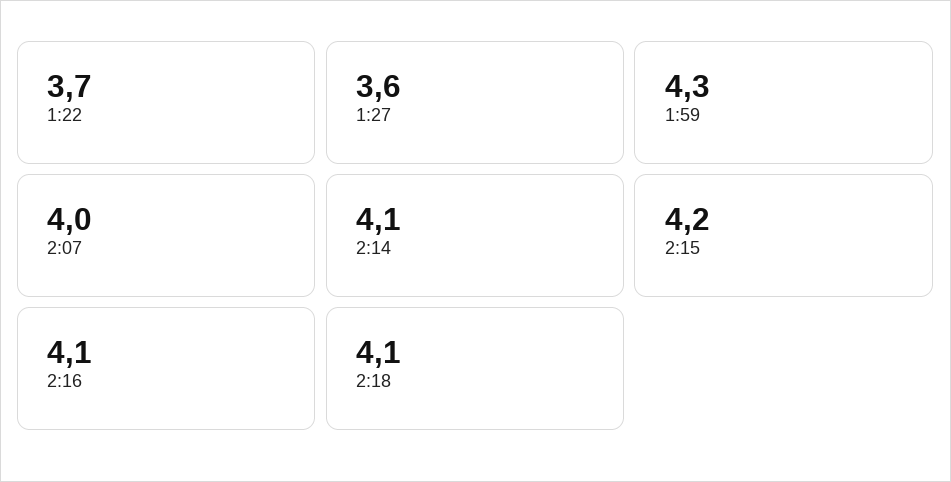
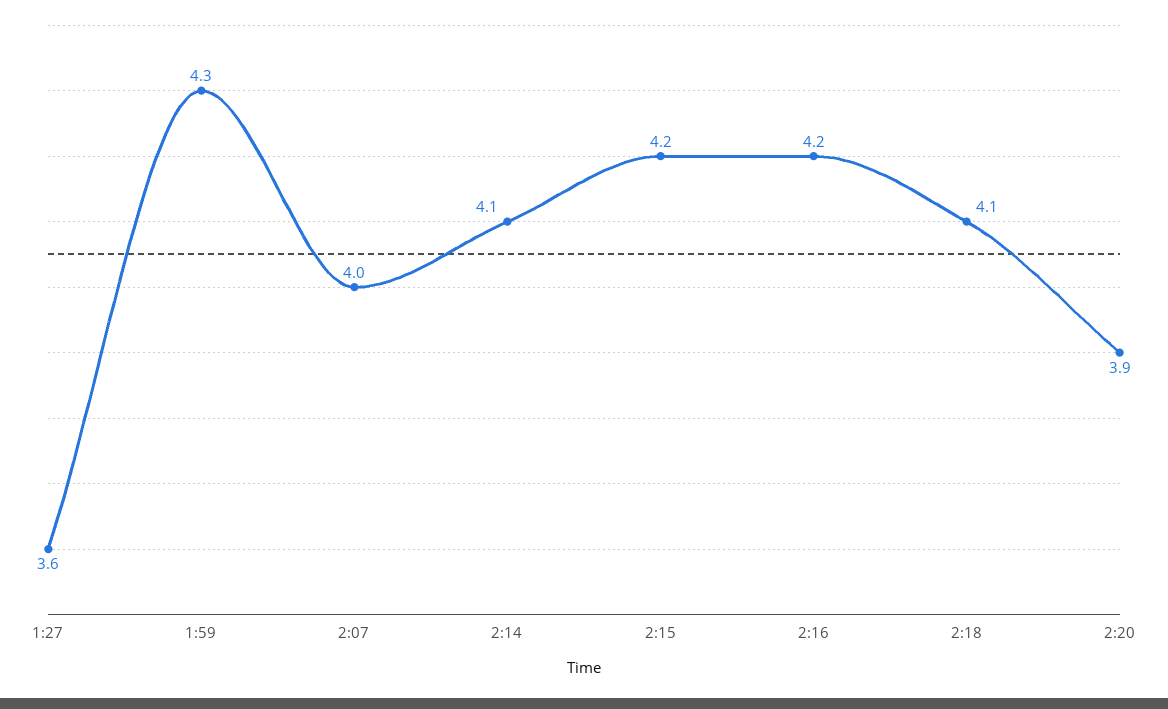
1:22: 3.7 -> none
2:16: 4.1 -> 4.2
2:20: none -> 3.9

